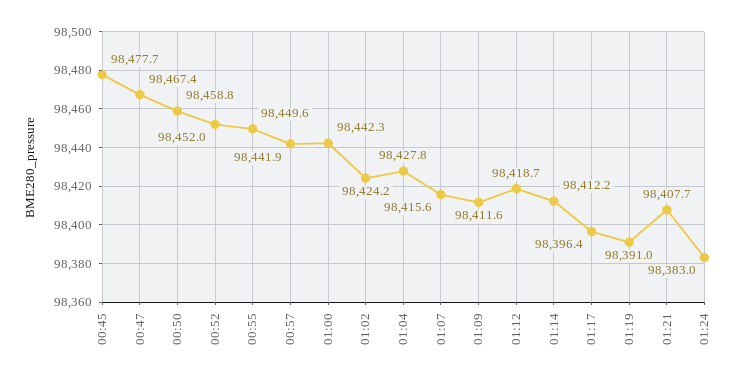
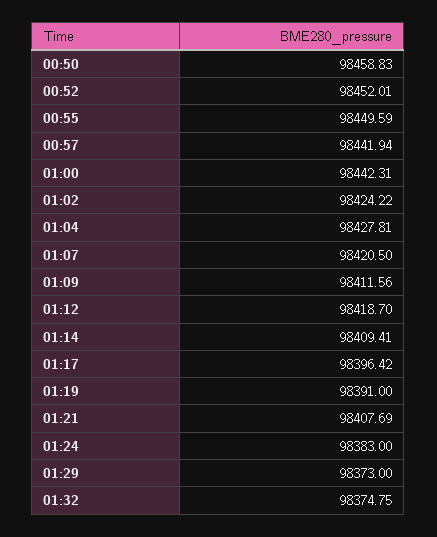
00:45: 98477.7 -> none
00:47: 98467.4 -> none
01:07: 98415.6 -> 98420.5
01:14: 98412.2 -> 98409.41
01:29: none -> 98373
01:32: none -> 98374.75

